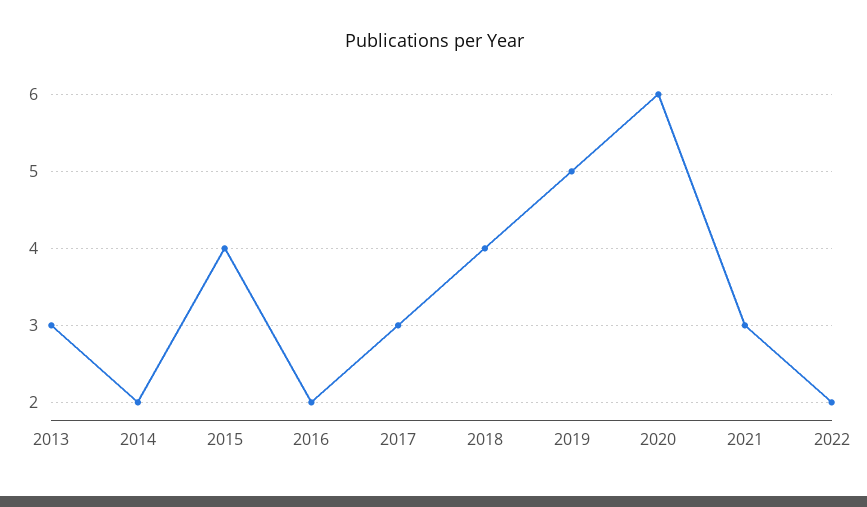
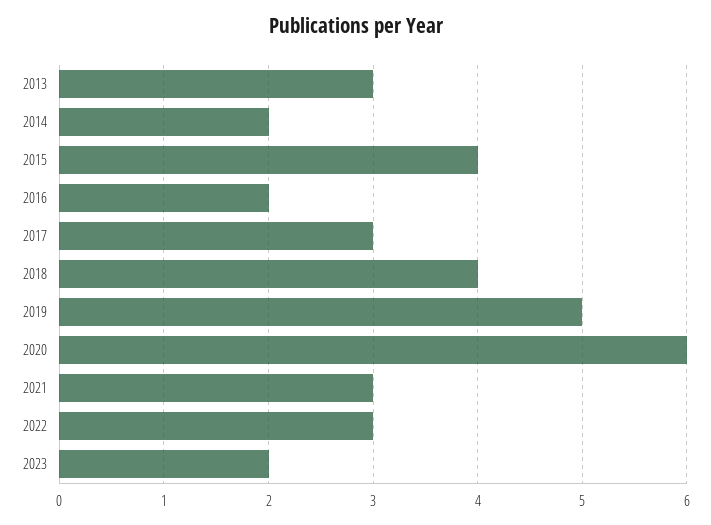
2022: 2 -> 3
2023: none -> 2

